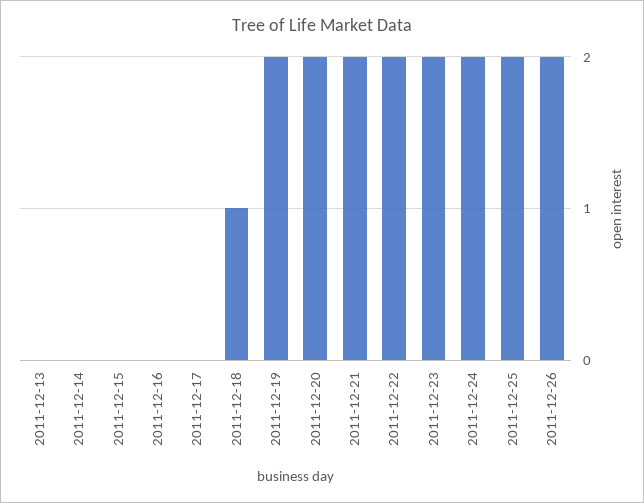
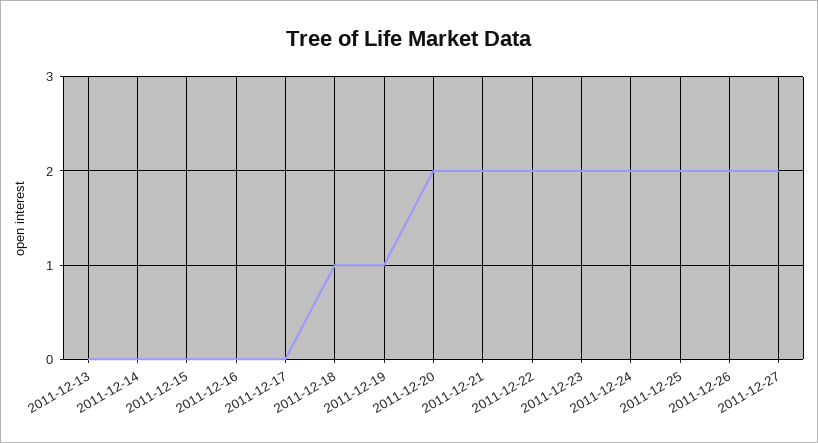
2011-12-19: 2 -> 1
2011-12-27: none -> 2

